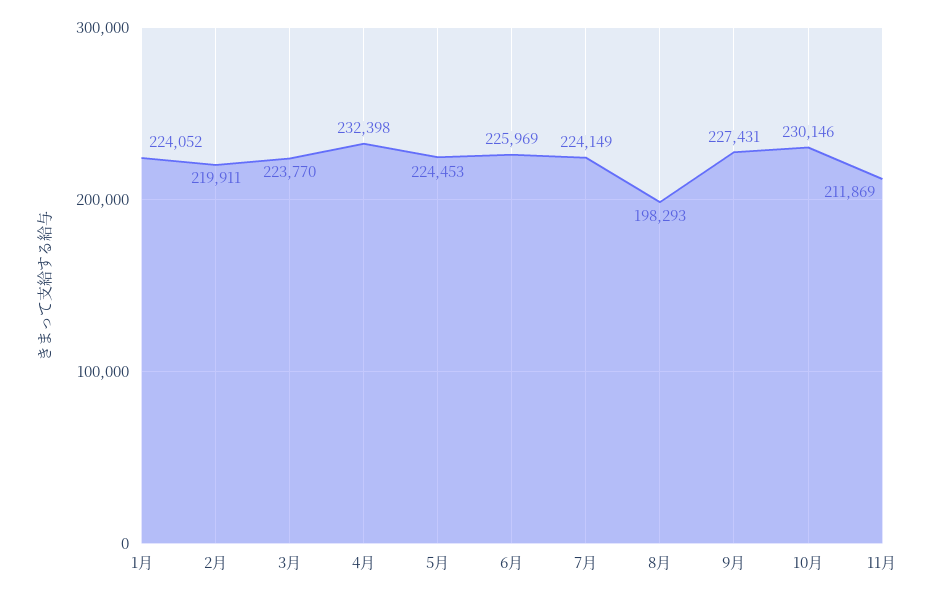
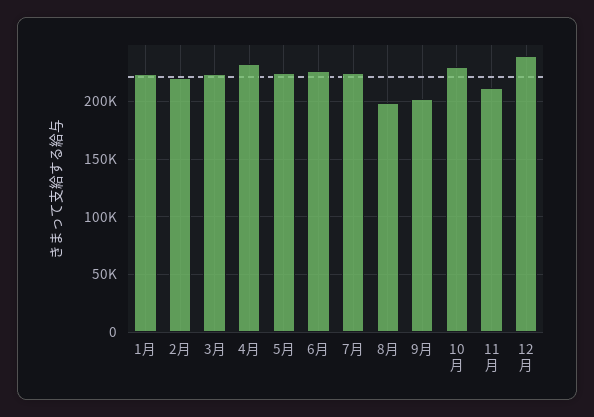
9月: 227431 -> 200000
12月: none -> 240000

